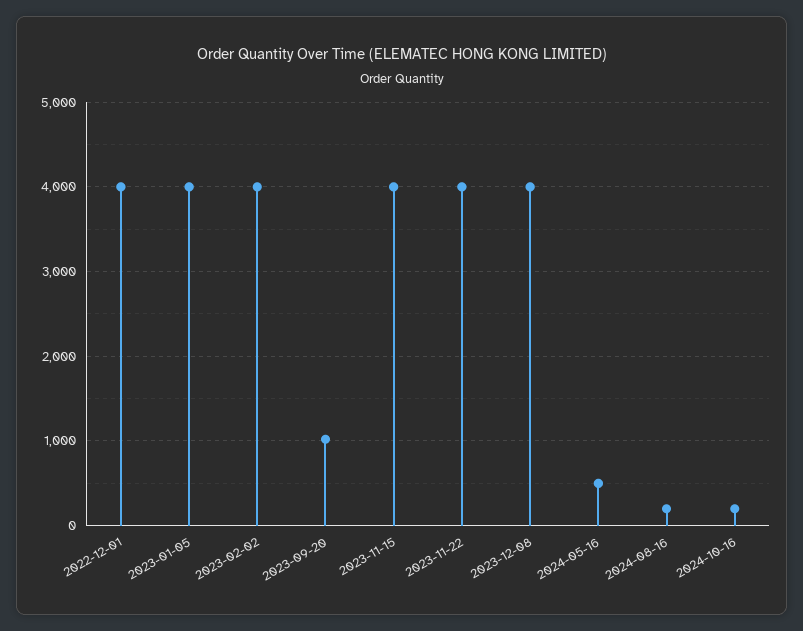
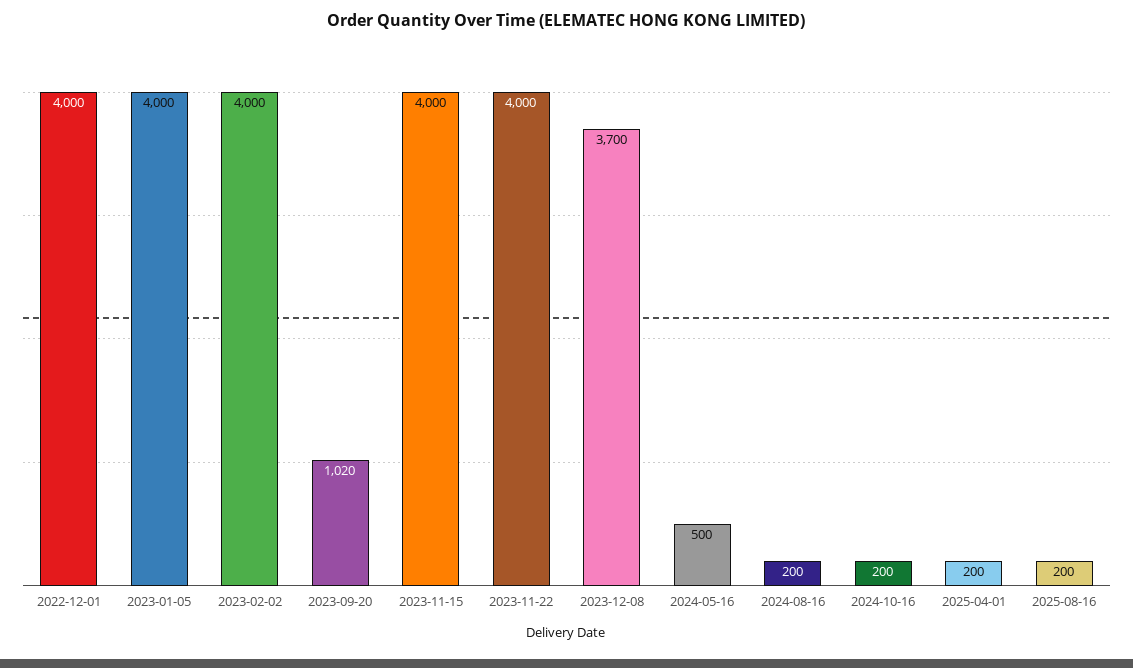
2023-12-08: 4000 -> 3700
2025-04-01: none -> 200
2025-08-16: none -> 200

